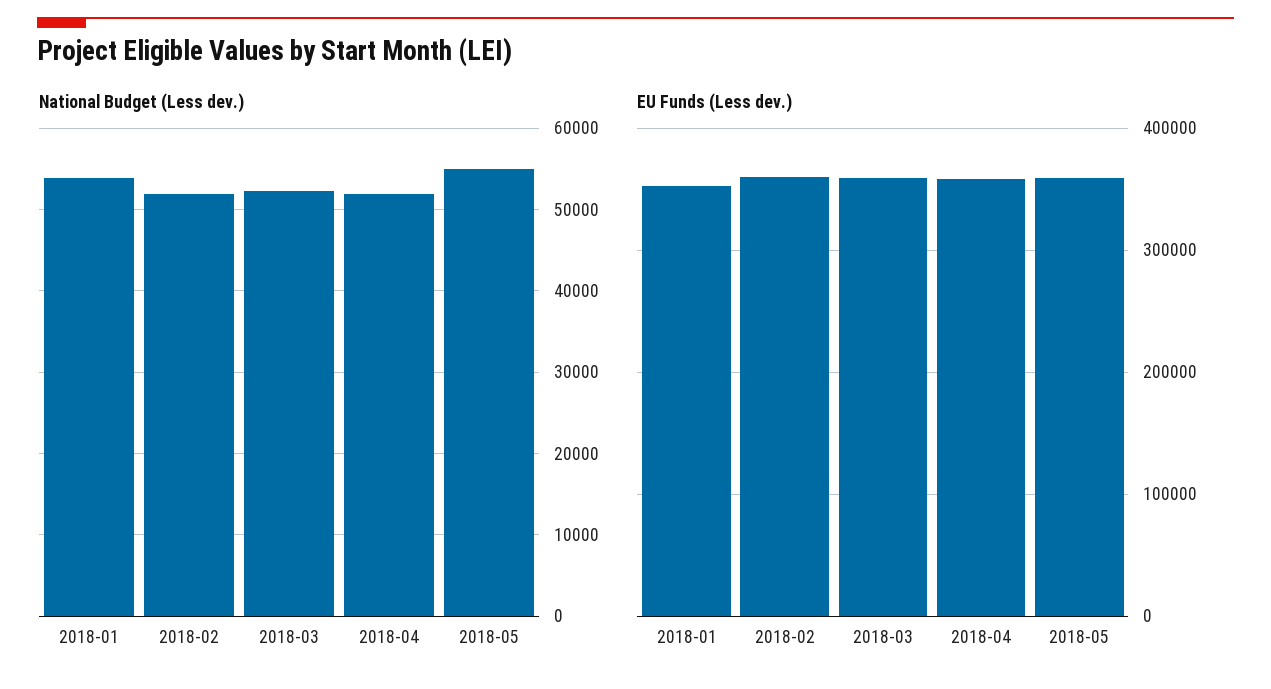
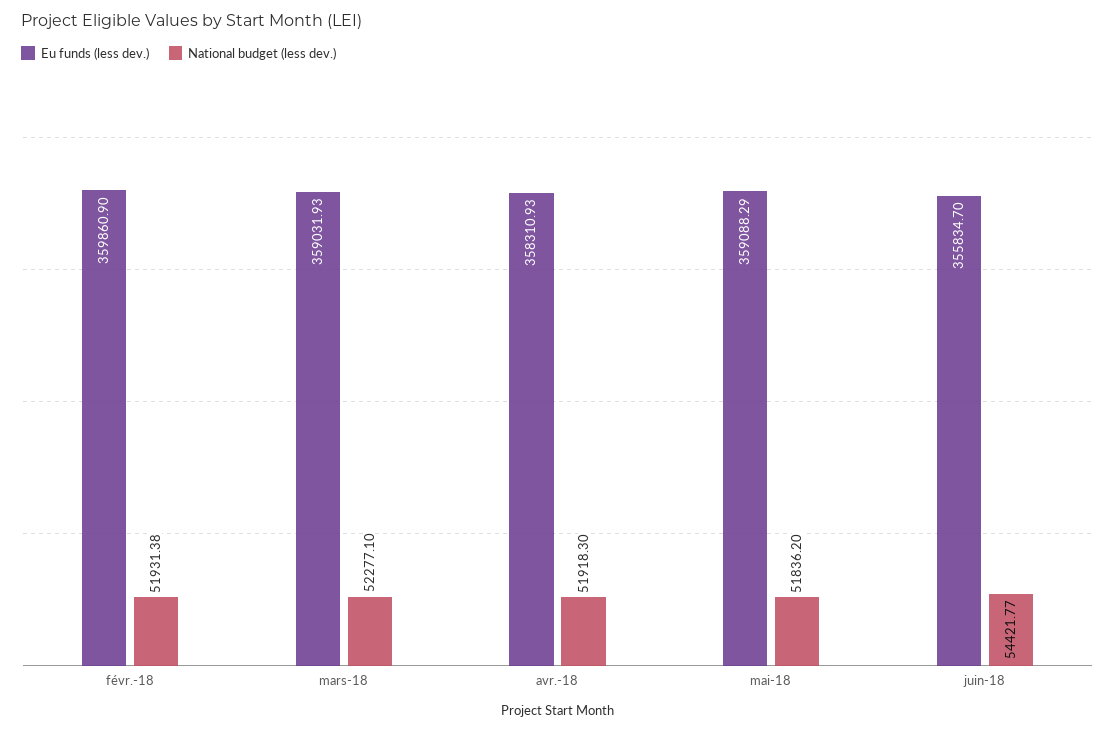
National Budget (Less dev.), 2018-01: 54000 -> none
National Budget (Less dev.), 2018-05: 55000 -> 51836.2
EU Funds (Less dev.), 2018-01: 350000 -> none
EU Funds (Less dev.), juin-18: none -> 355834.7
National Budget (Less dev.), juin-18: none -> 54421.77

